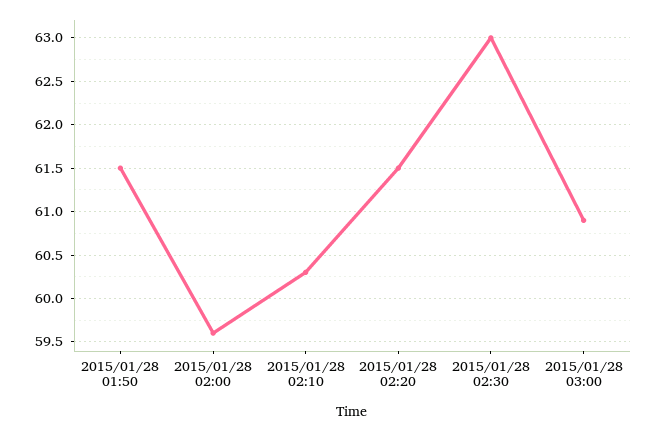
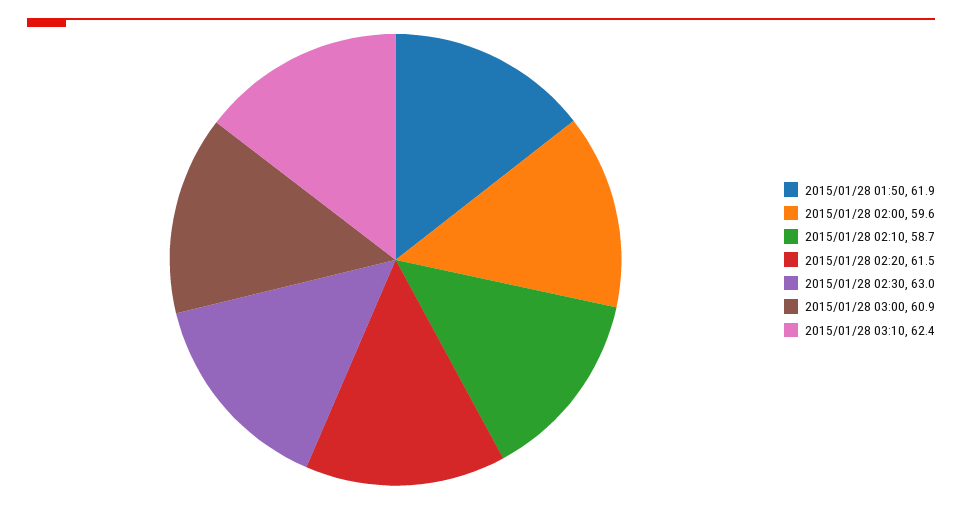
2015/01/28 01:50: 61.5 -> 61.9
2015/01/28 02:10: 60.3 -> 58.7
2015/01/28 03:10: none -> 62.4

